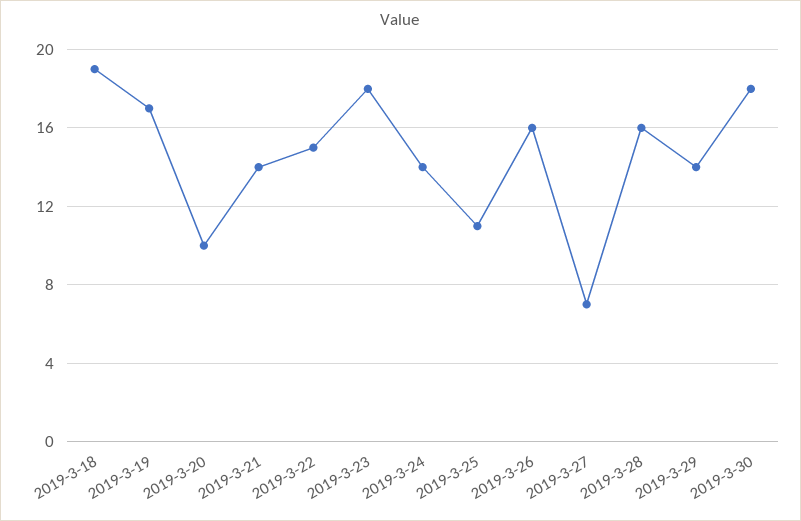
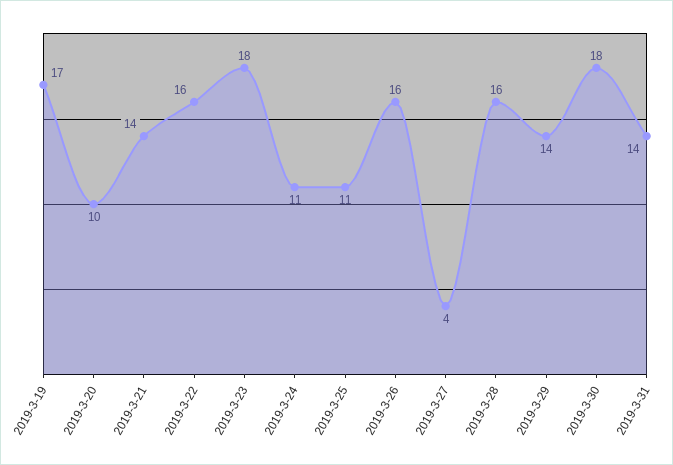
2019-3-18: 19 -> none
2019-3-22: 15 -> 16
2019-3-24: 14 -> 11
2019-3-27: 7 -> 4
2019-3-31: none -> 14

